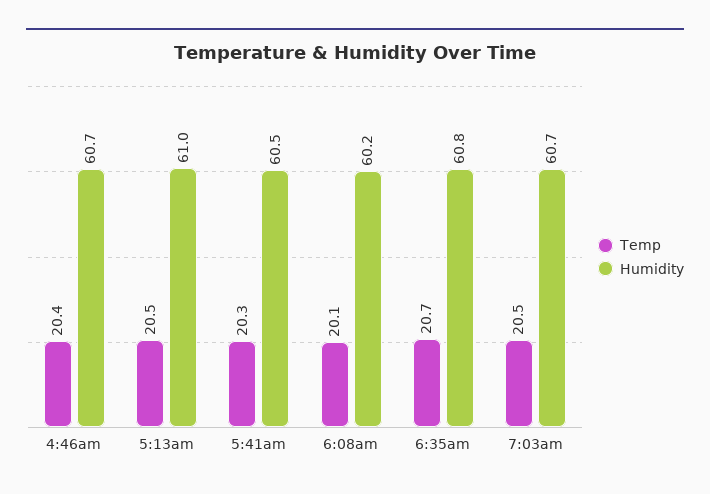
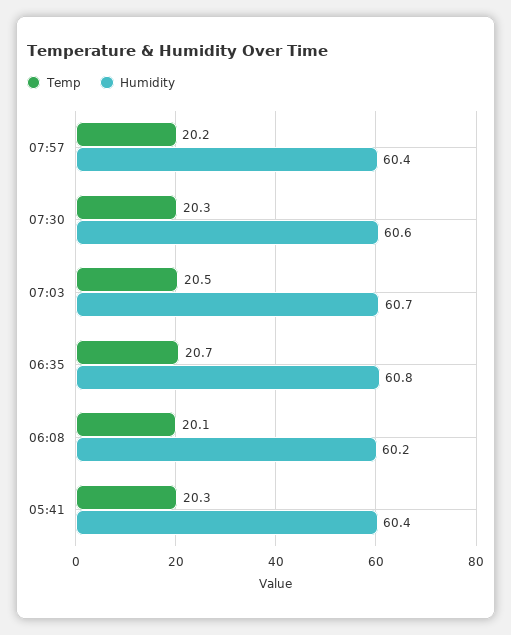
Temp, 4:46am: 20.4 -> none
Humidity, 4:46am: 60.7 -> none
Temp, 5:13am: 20.5 -> none
Humidity, 5:13am: 61 -> none
Humidity, 5:41am: 60.5 -> 60.4
Temp, 07:57: none -> 20.2
Humidity, 07:57: none -> 60.4
Temp, 07:30: none -> 20.3
Humidity, 07:30: none -> 60.6

